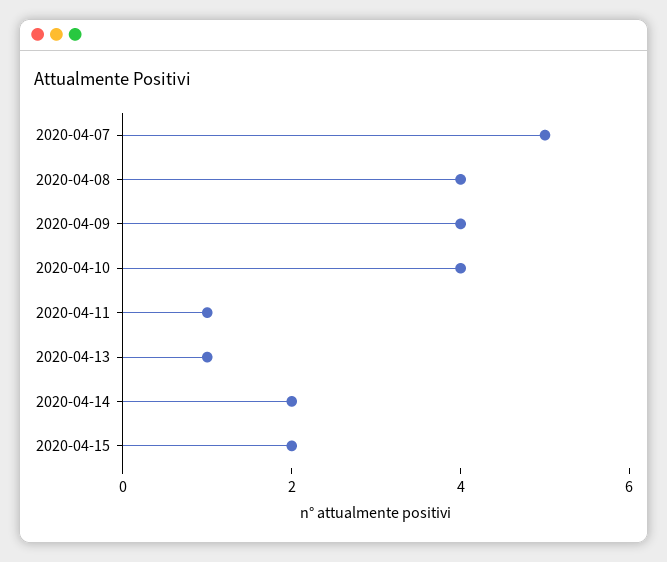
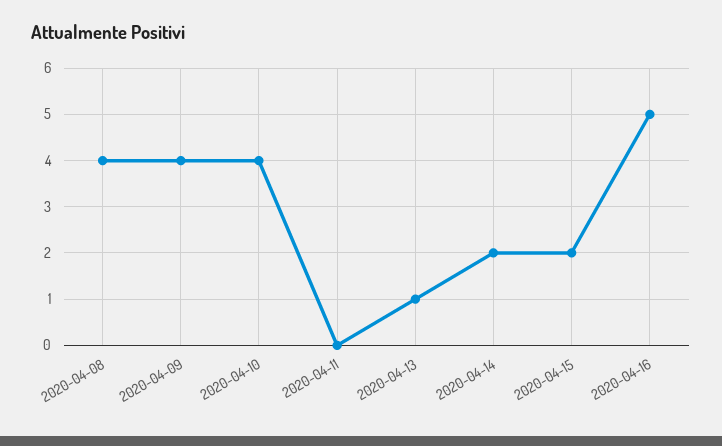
2020-04-07: 5 -> none
2020-04-11: 1 -> 0
2020-04-16: none -> 5

